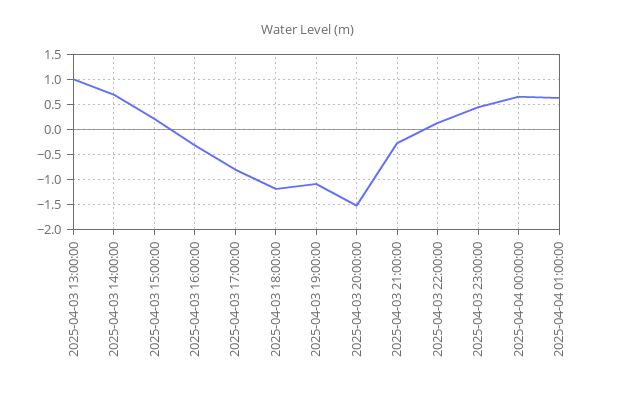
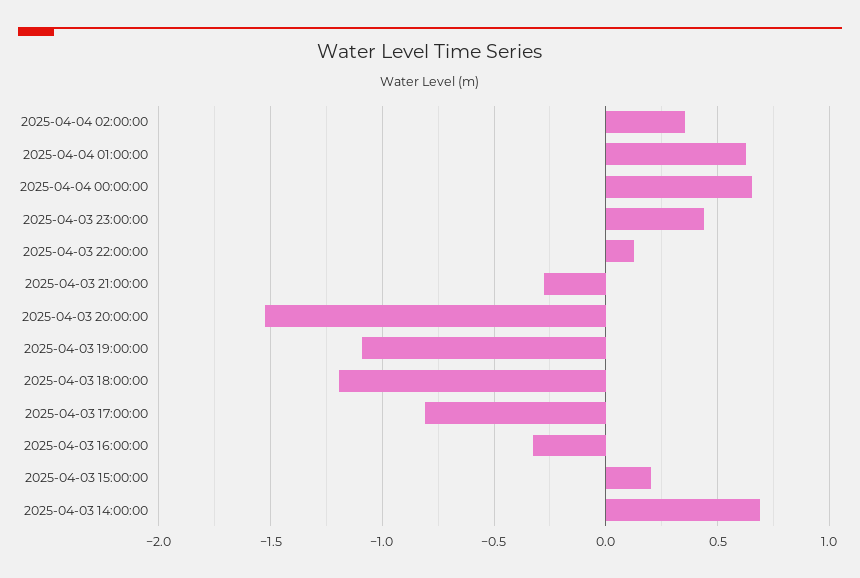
2025-04-03 13:00:00: 1 -> none
2025-04-04 02:00:00: none -> 0.35

